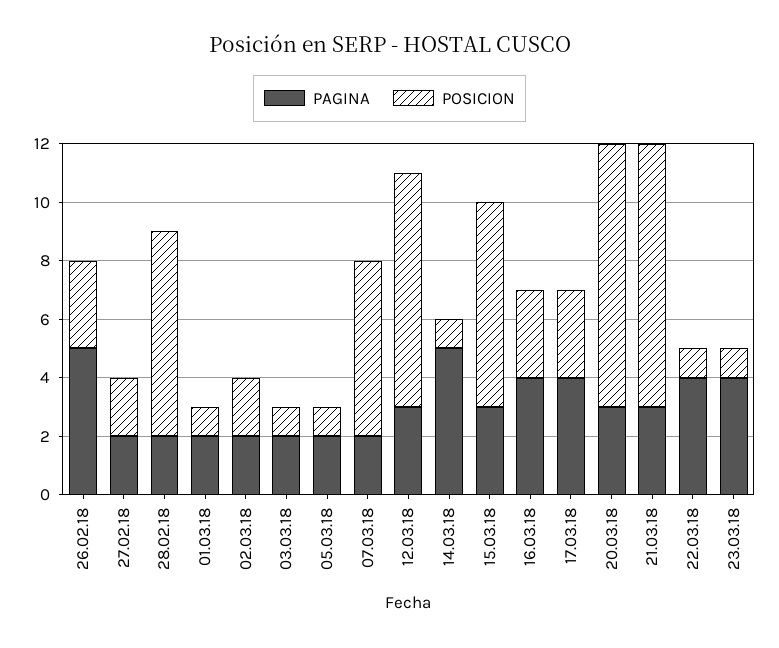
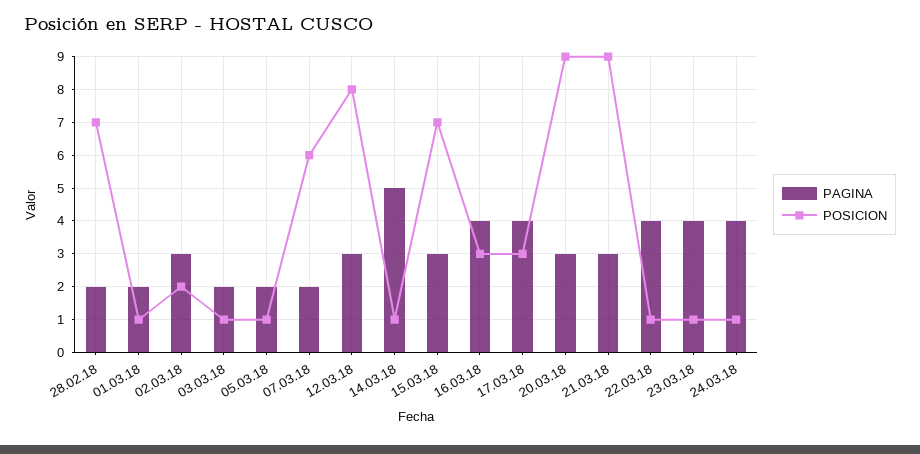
PAGINA, 26.02.18: 5 -> none
POSICION, 26.02.18: 3 -> none
PAGINA, 27.02.18: 2 -> none
POSICION, 27.02.18: 2 -> none
PAGINA, 02.03.18: 2 -> 3
PAGINA, 24.03.18: none -> 4
POSICION, 24.03.18: none -> 1

